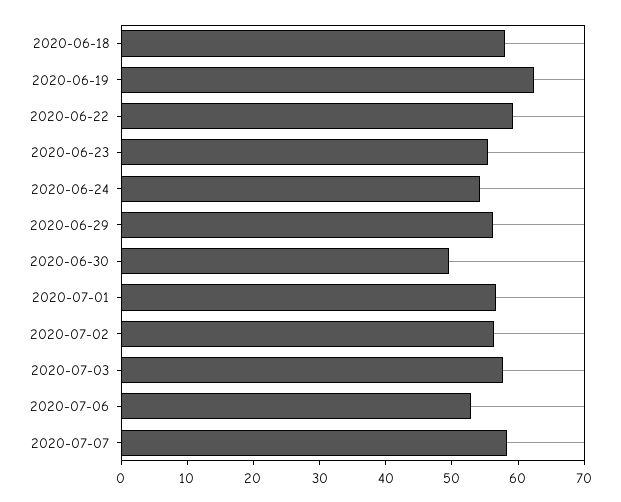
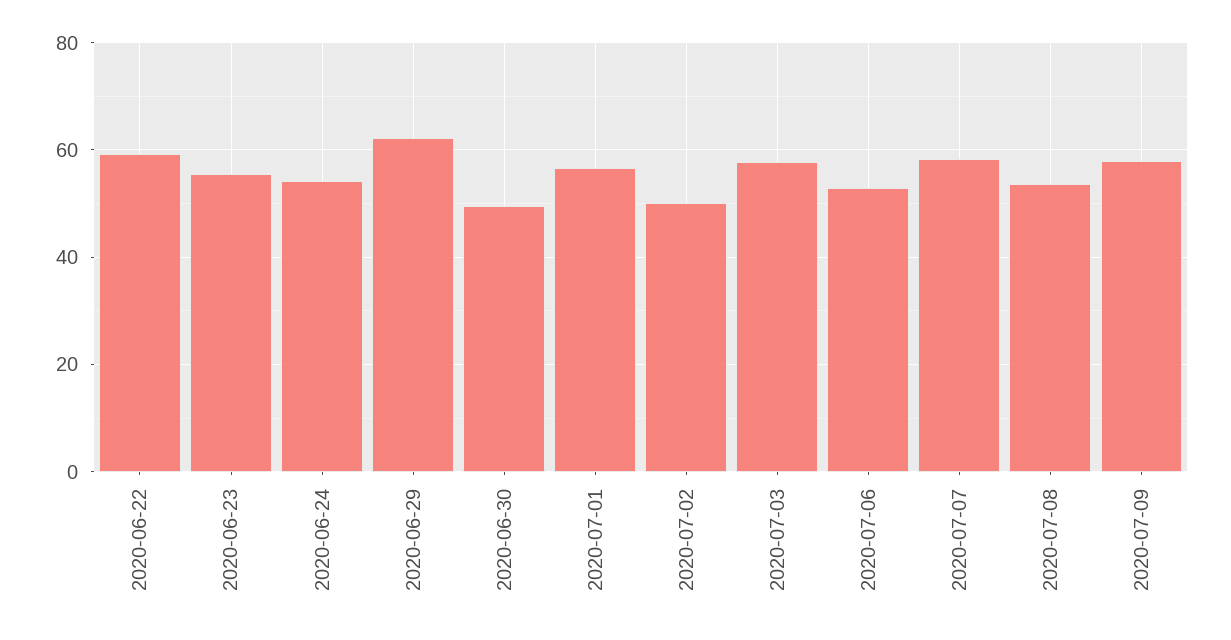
2020-06-18: 58 -> none
2020-06-19: 62 -> none
2020-06-29: 56 -> 62
2020-07-02: 56 -> 50
2020-07-08: none -> 54
2020-07-09: none -> 58

